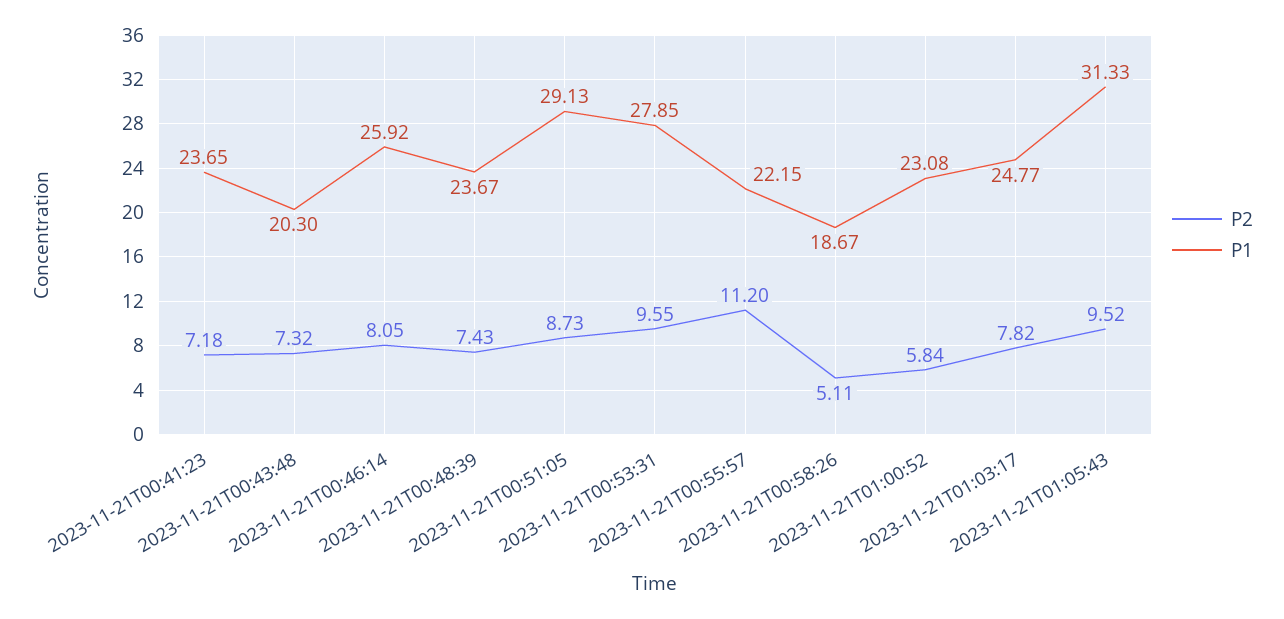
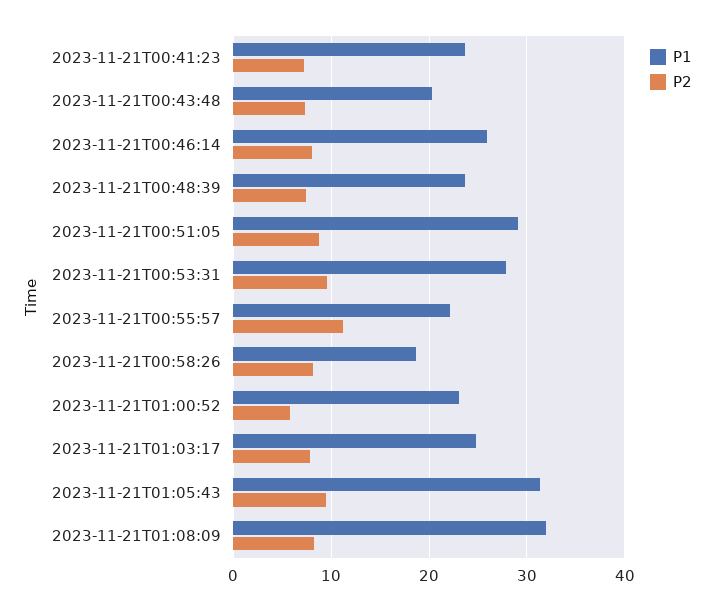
P2, 2023-11-21T00:58:26: 5.11 -> 8
P1, 2023-11-21T01:08:09: none -> 32
P2, 2023-11-21T01:08:09: none -> 8

